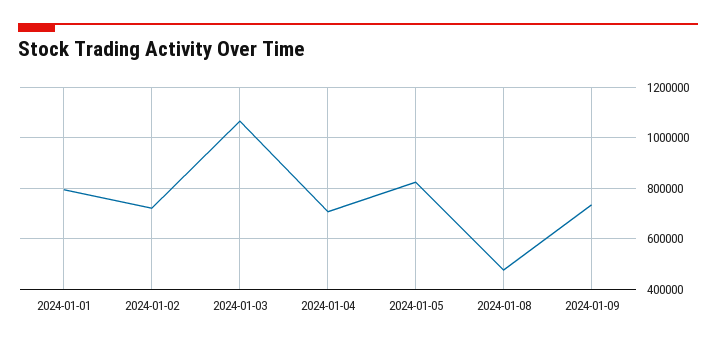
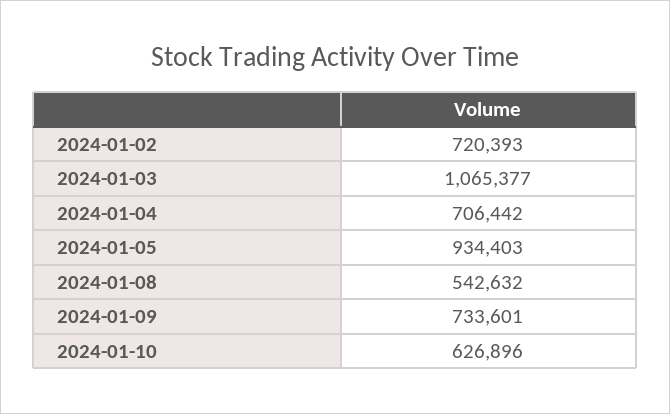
2024-01-01: 800000 -> none
2024-01-05: 825000 -> 934403
2024-01-08: 475000 -> 542632
2024-01-10: none -> 626896

